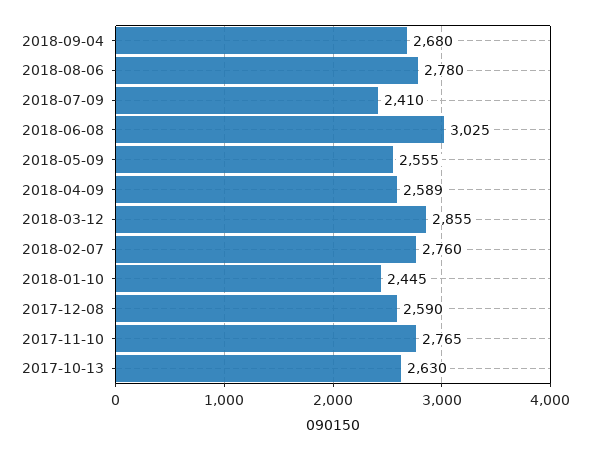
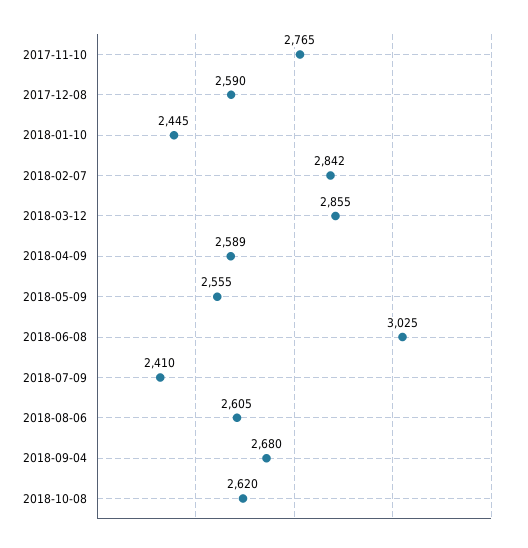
2018-08-06: 2780 -> 2605
2018-02-07: 2760 -> 2842
2017-10-13: 2630 -> none
2018-10-08: none -> 2620

